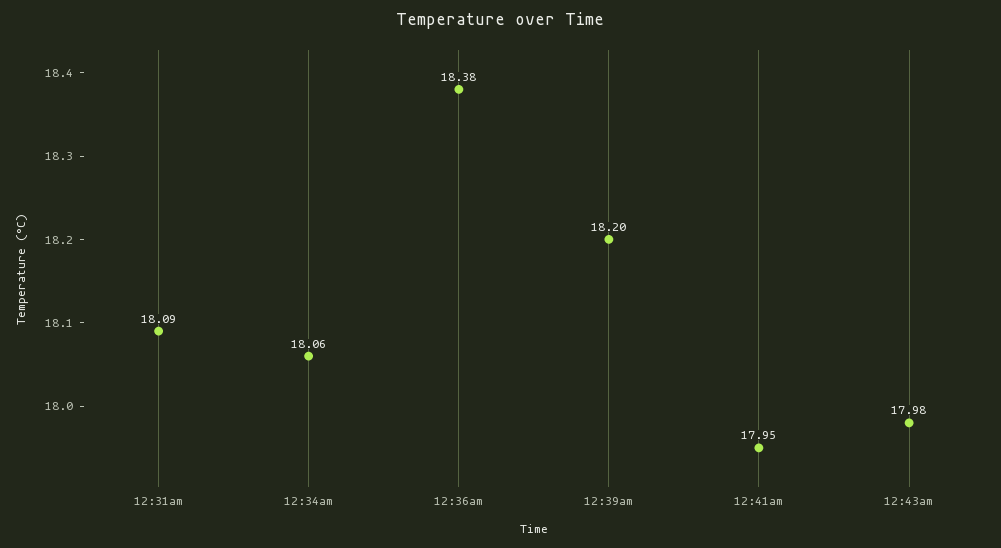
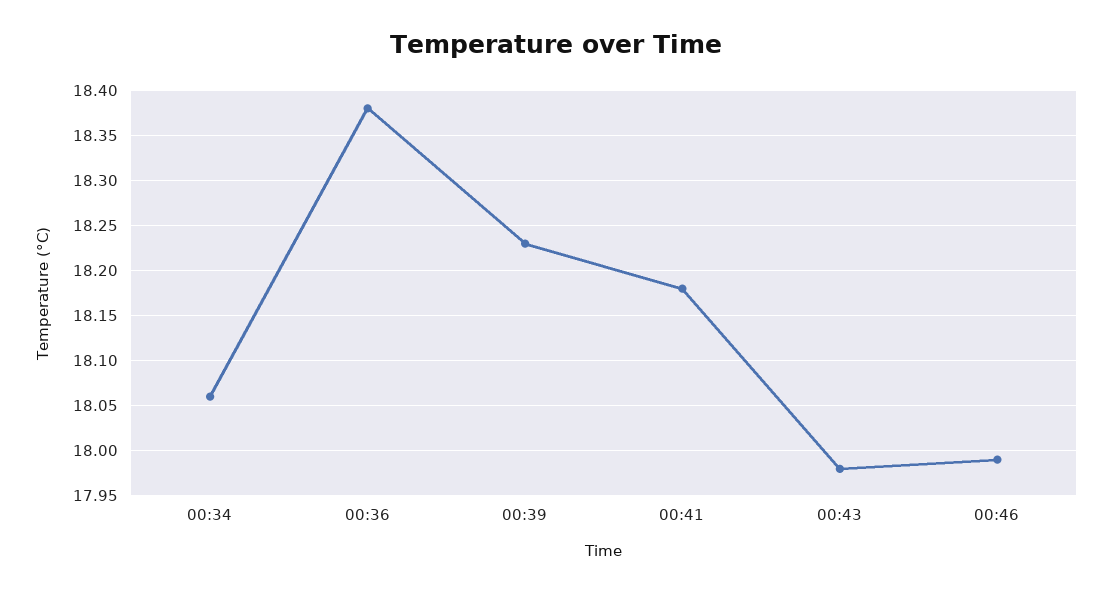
12:31am: 18.09 -> none
12:39am: 18.2 -> 18.23
12:41am: 17.95 -> 18.18
00:46: none -> 17.99

